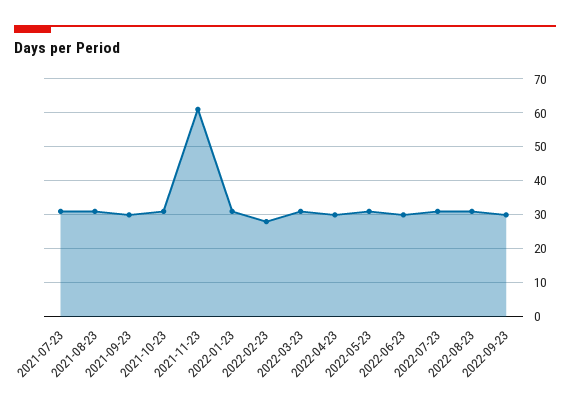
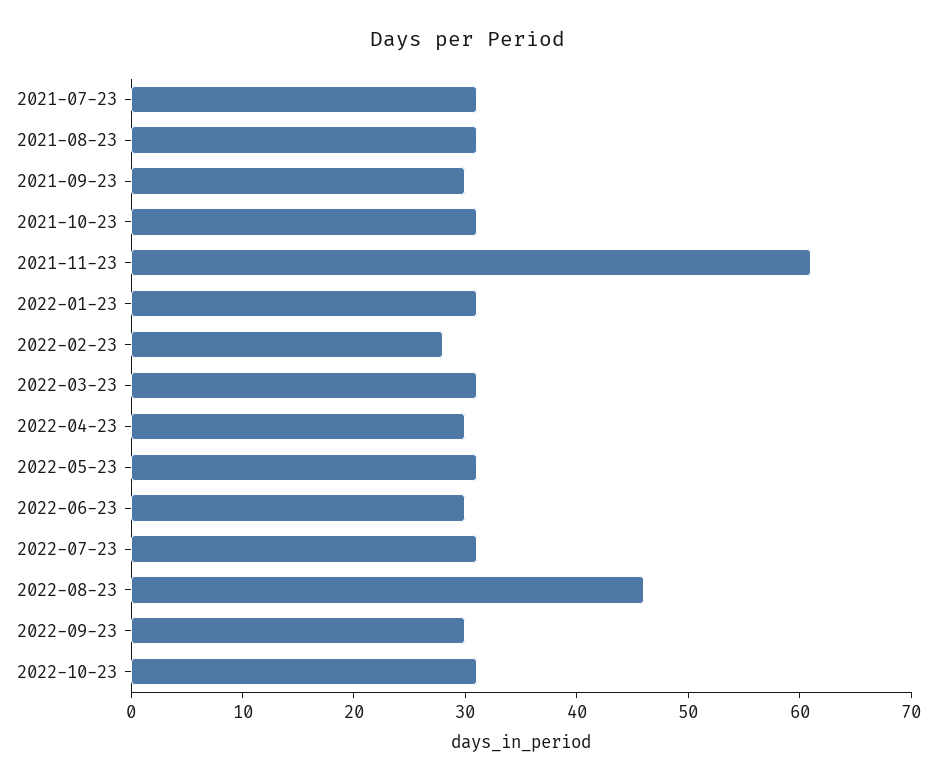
2022-08-23: 30 -> 46
2022-10-23: none -> 31

